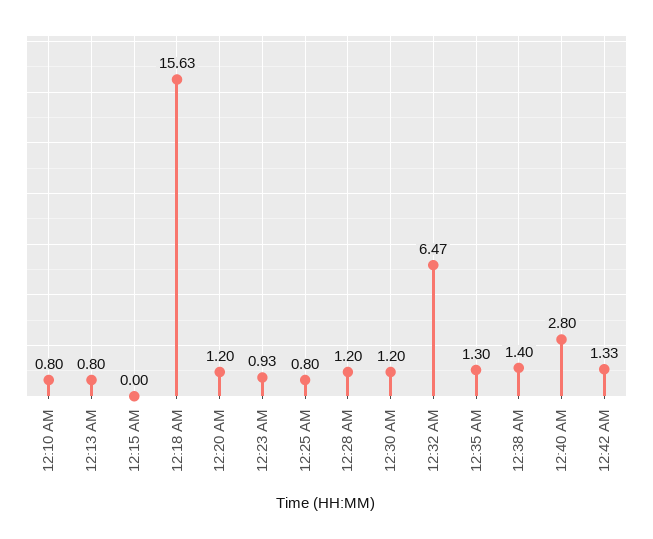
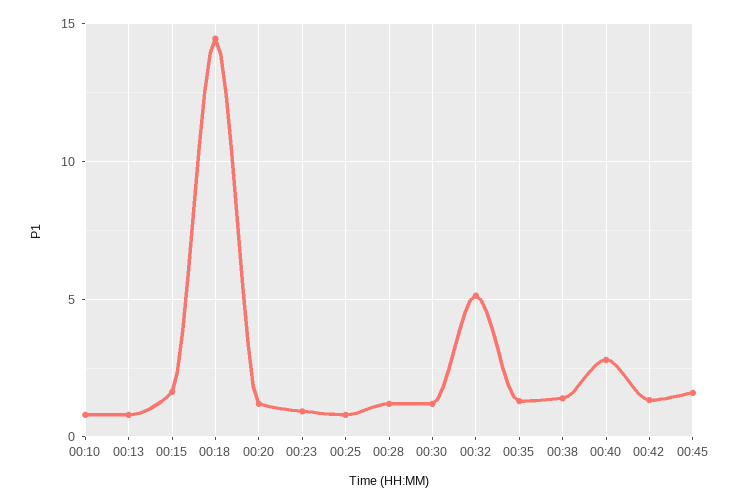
12:15 AM: 0 -> 1.5
12:18 AM: 15.63 -> 14.5
12:32 AM: 6.47 -> 5
00:45: none -> 1.5

